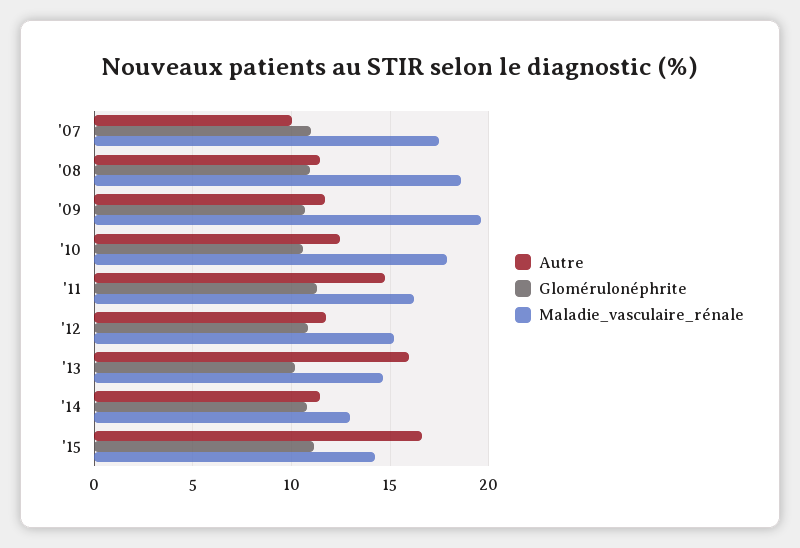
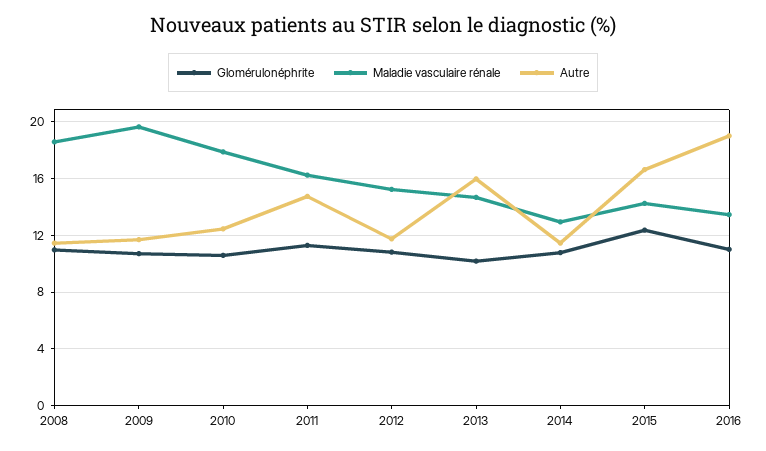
Autre, '07: 10 -> none
Glomérulonéphrite, '07: 11 -> none
Maladie_vasculaire_rénale, '07: 17.5 -> none
Glomérulonéphrite, '15: 11 -> 12.5
Glomérulonéphrite, 2016: none -> 11
Maladie_vasculaire_rénale, 2016: none -> 13.5
Autre, 2016: none -> 19

